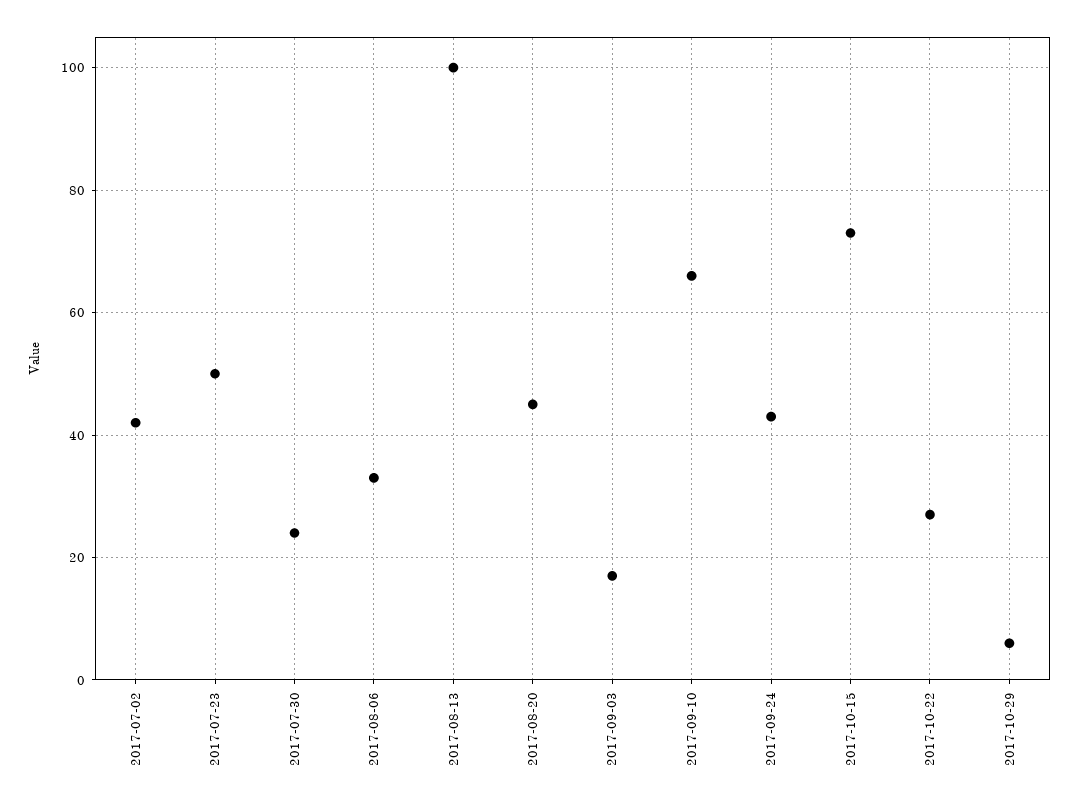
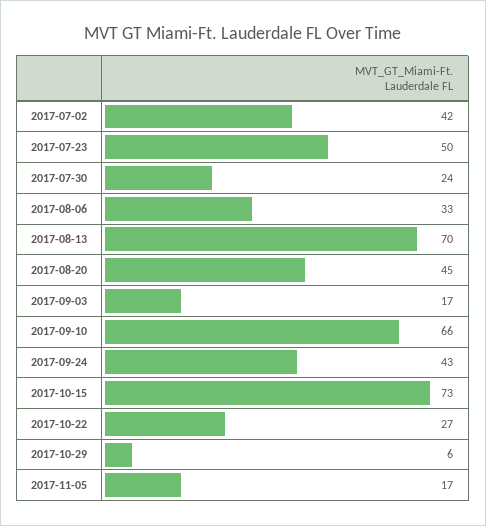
2017-08-13: 100 -> 70
2017-11-05: none -> 17

